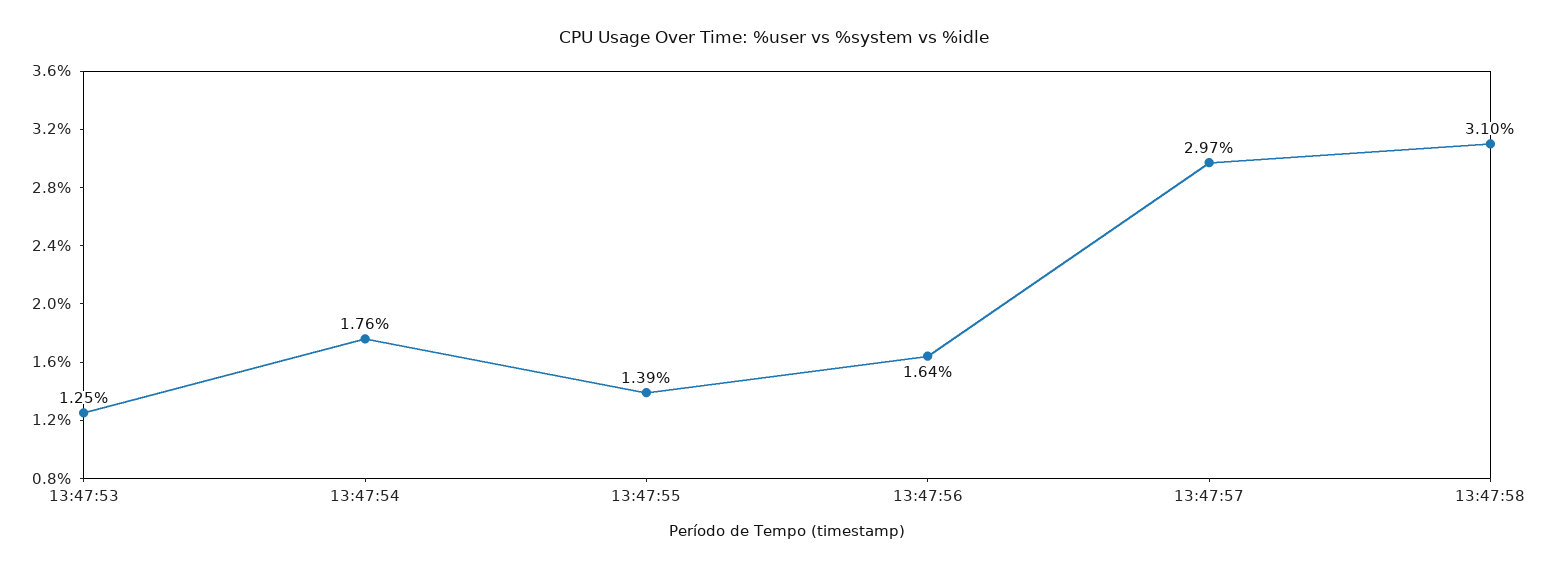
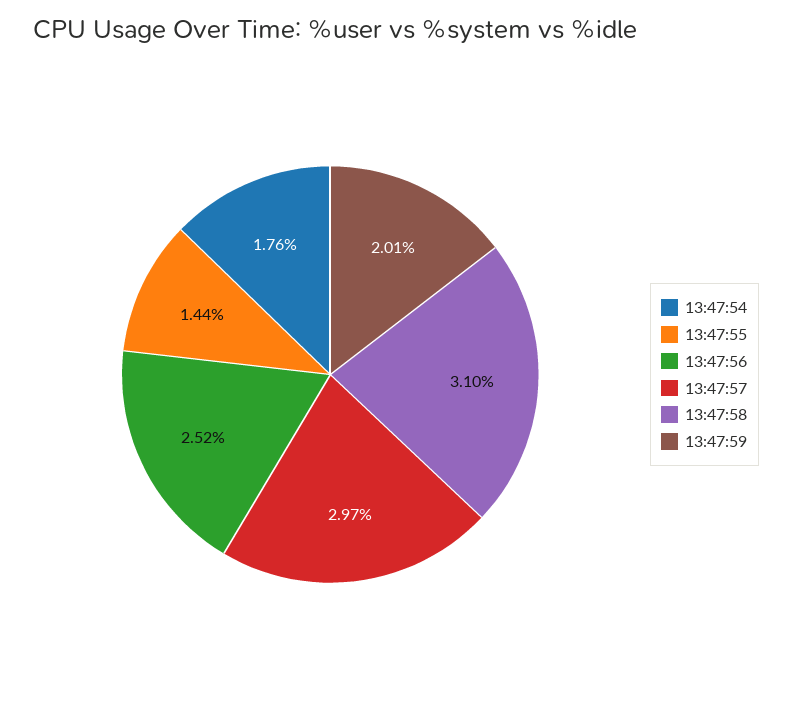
13:47:53: 1.25 -> none
13:47:55: 1.39 -> 1.44
13:47:56: 1.64 -> 2.52
13:47:59: none -> 2.01

